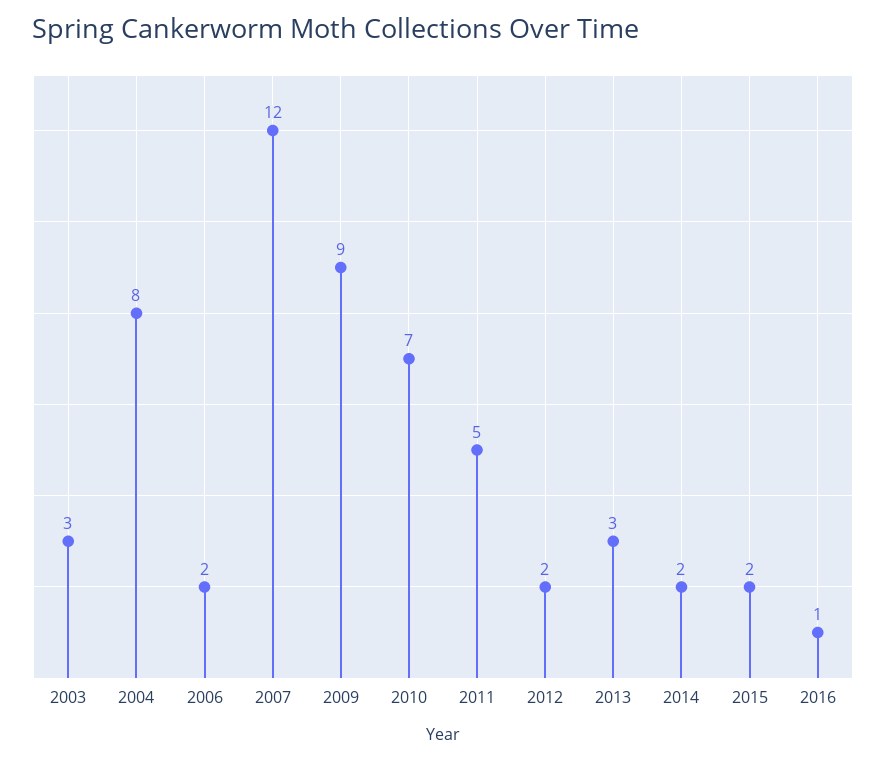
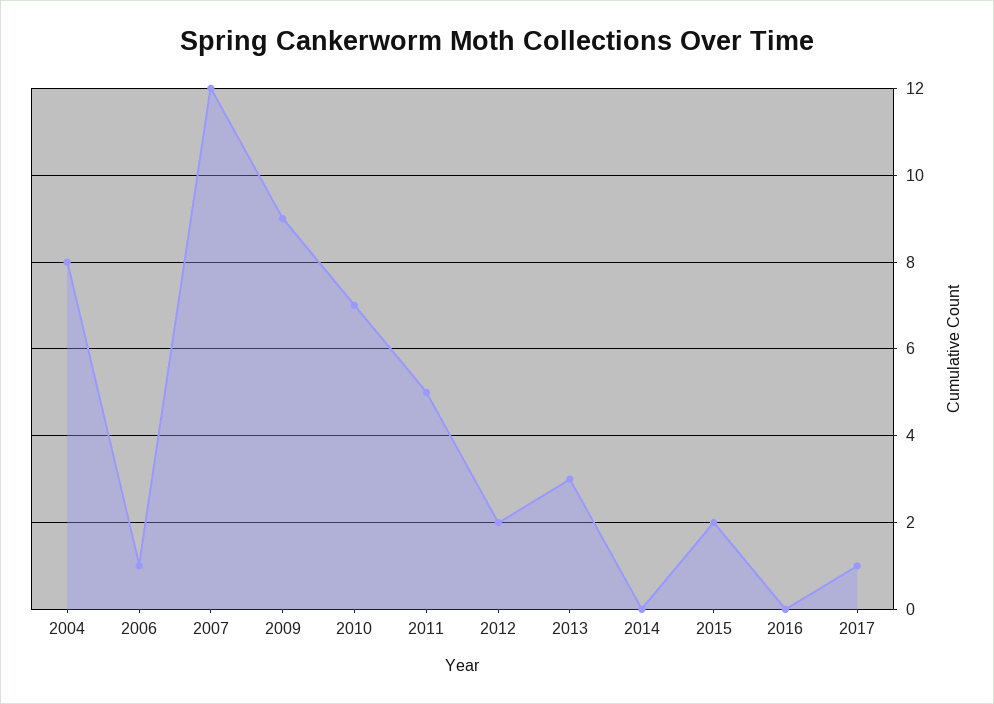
2003: 3 -> none
2006: 2 -> 1
2014: 2 -> 0
2016: 1 -> 0
2017: none -> 1

